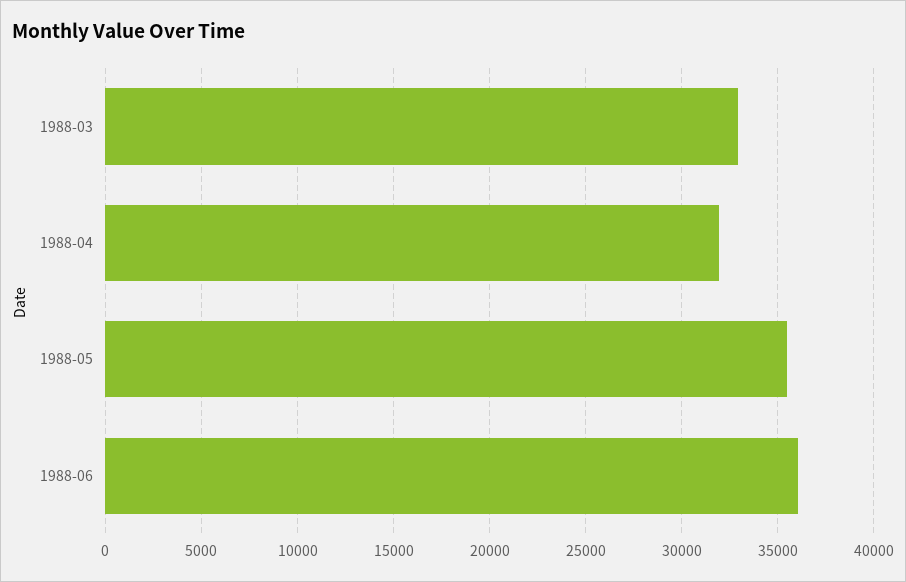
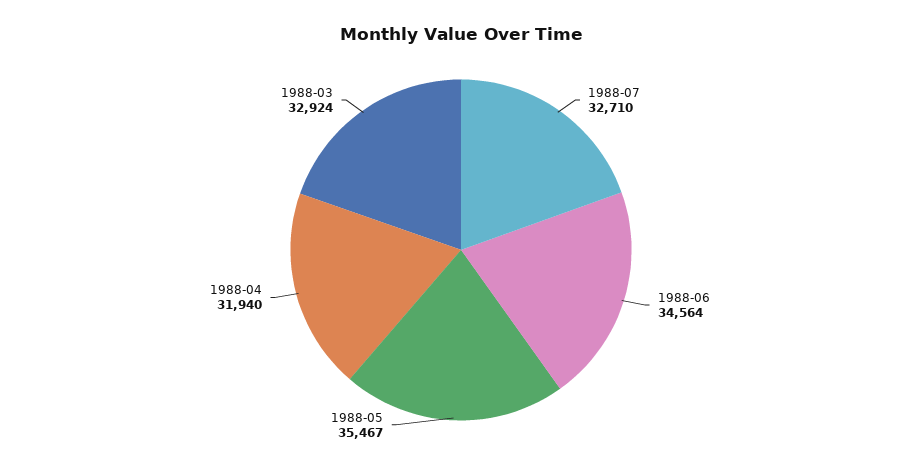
1988-06: 36000 -> 34564
1988-07: none -> 32710

